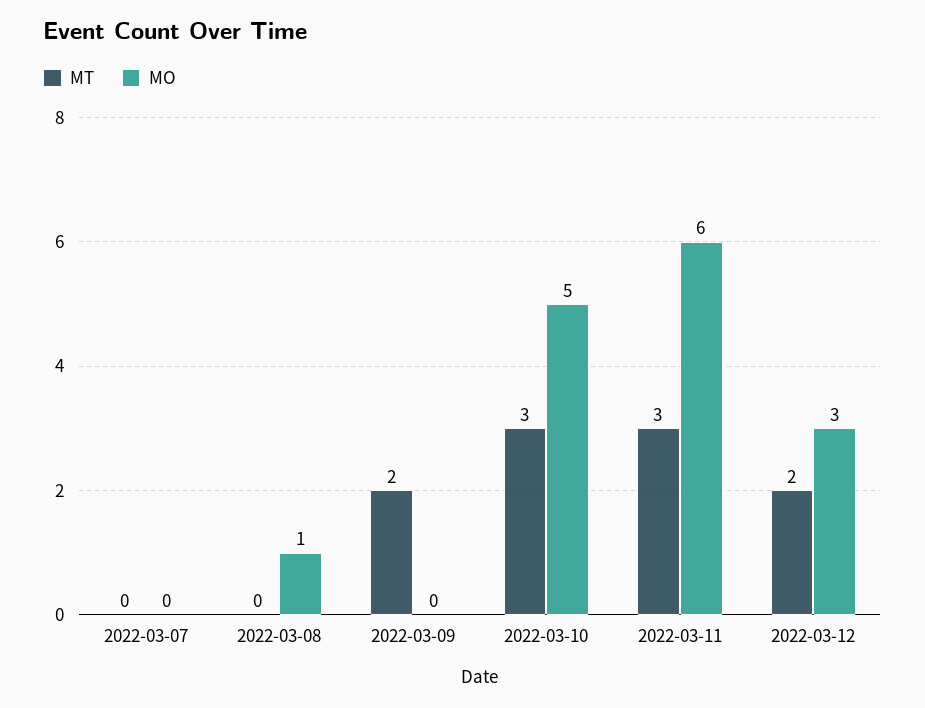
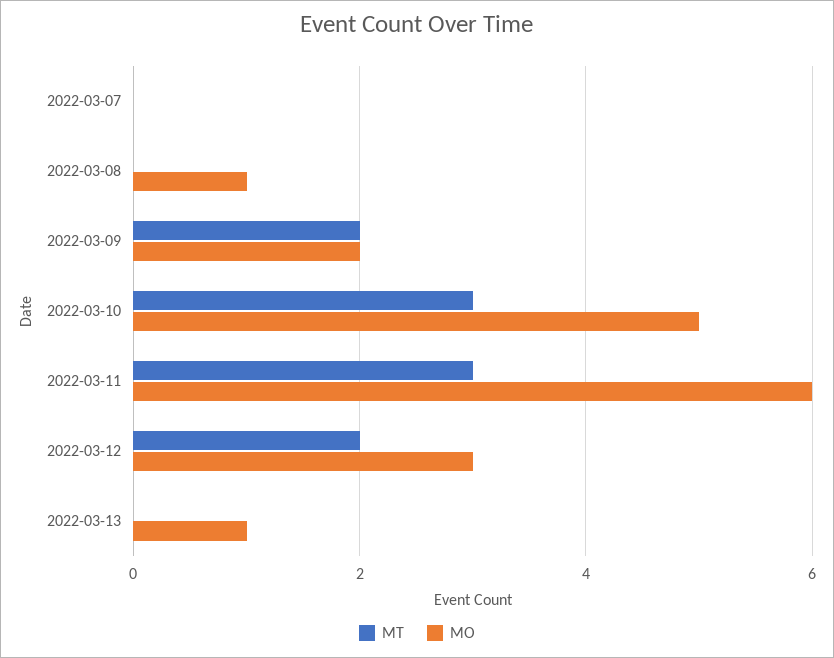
MO, 2022-03-09: 0 -> 2
MT, 2022-03-13: none -> 0
MO, 2022-03-13: none -> 1

